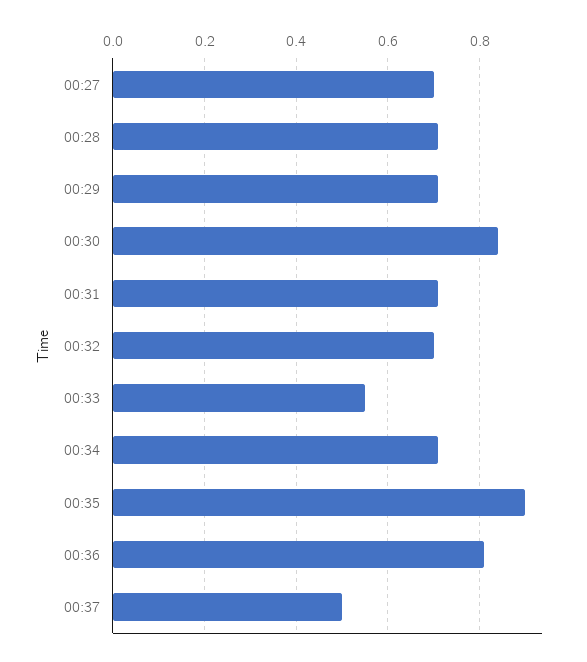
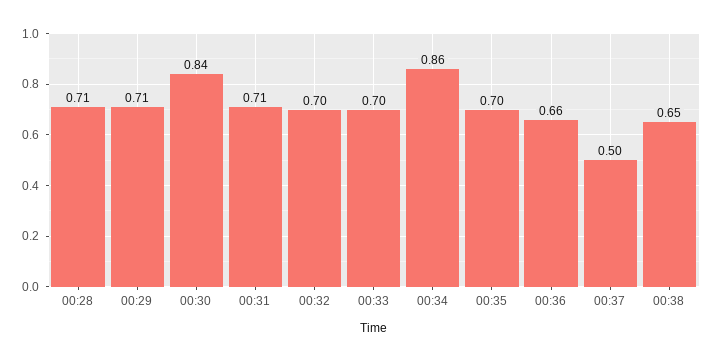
00:27: 0.7 -> none
00:33: 0.55 -> 0.7
00:34: 0.7 -> 0.86
00:35: 0.9 -> 0.7
00:36: 0.8 -> 0.66
00:38: none -> 0.65

